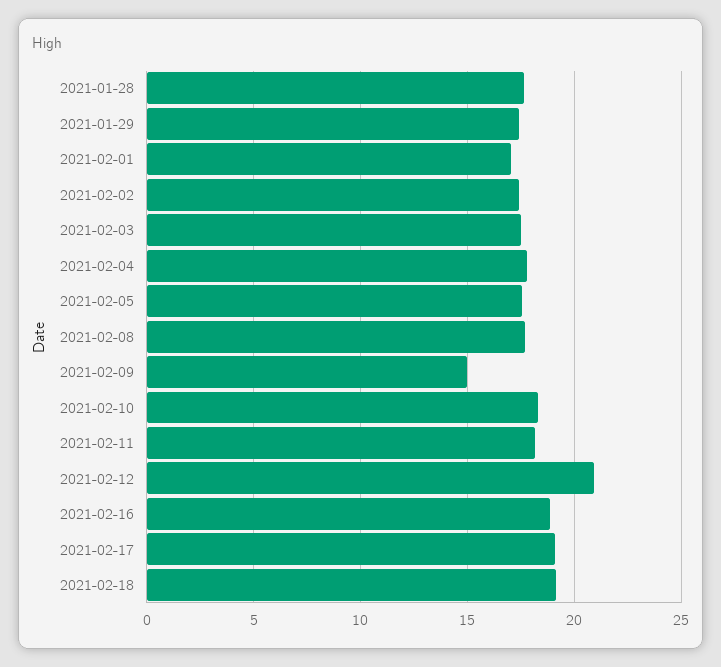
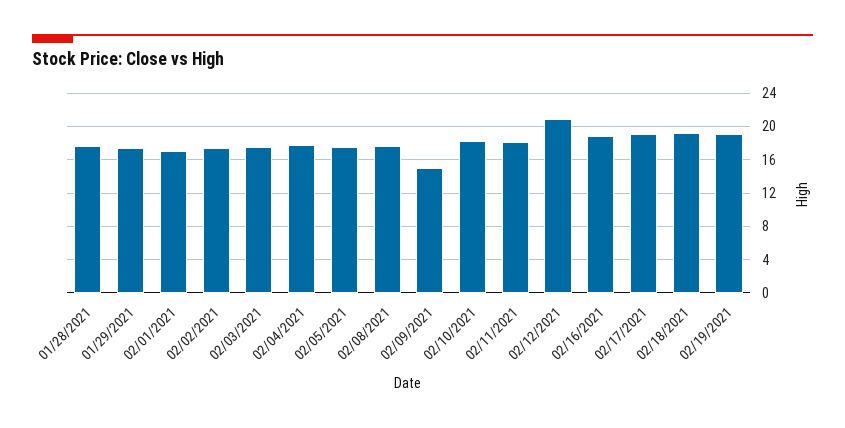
02/19/2021: none -> 19

